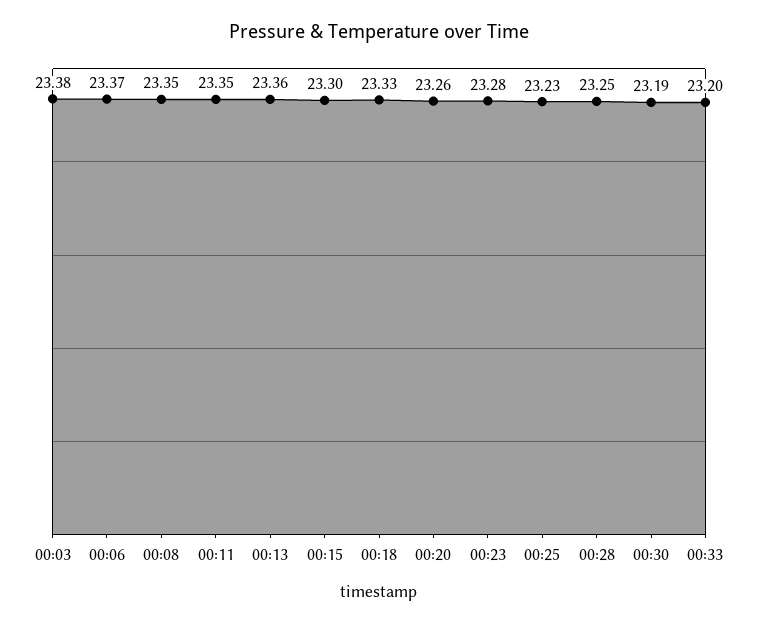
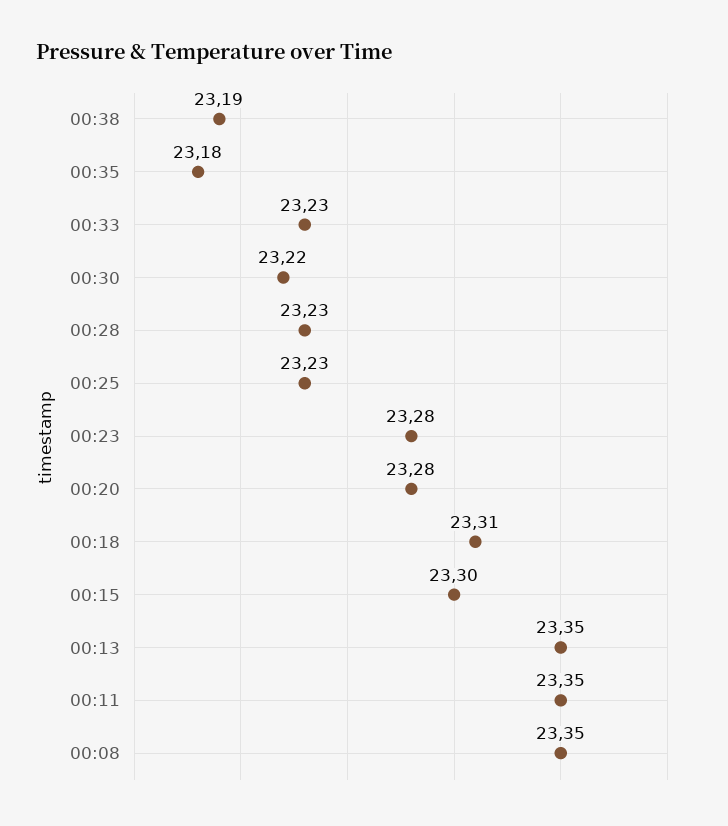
00:03: 23.38 -> none
00:06: 23.37 -> none
00:13: 23.36 -> 23.35
00:18: 23.33 -> 23.31
00:20: 23.26 -> 23.28
00:28: 23.25 -> 23.23
00:30: 23.19 -> 23.22
00:33: 23.2 -> 23.23
00:38: none -> 23.19
00:35: none -> 23.18

